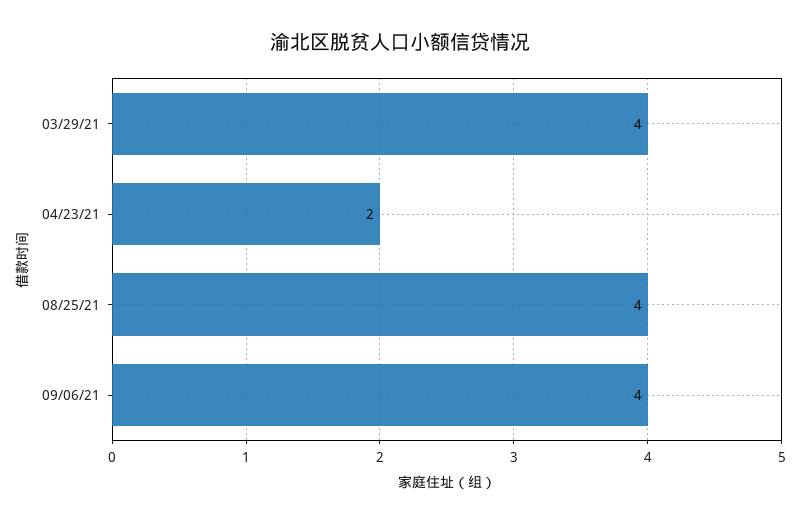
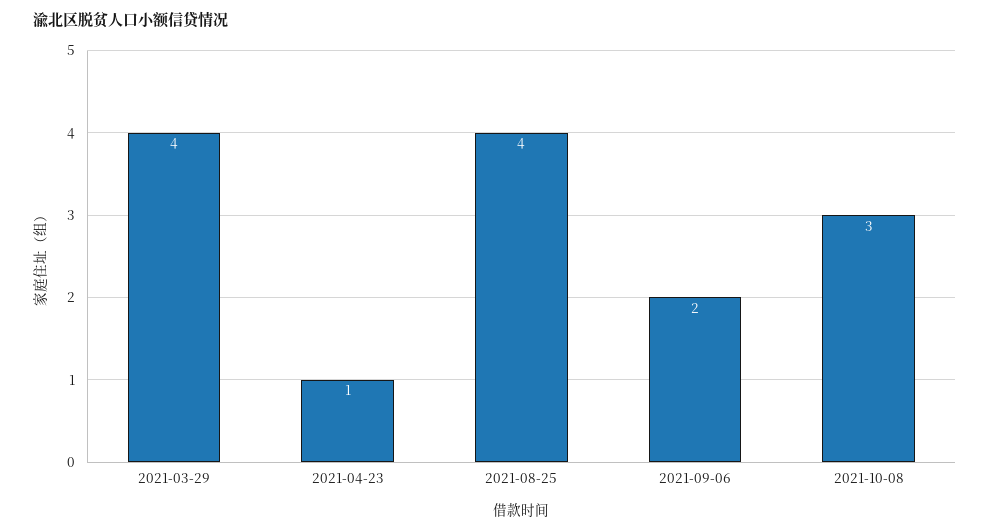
04/23/21: 2 -> 1
09/06/21: 4 -> 2
2021-10-08: none -> 3

